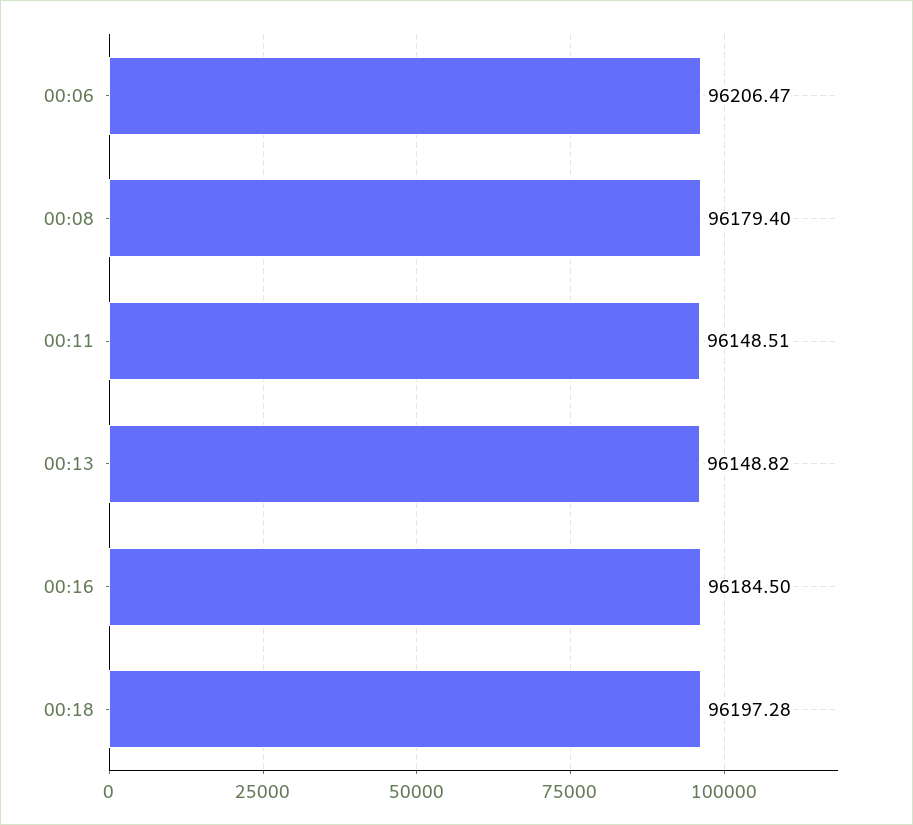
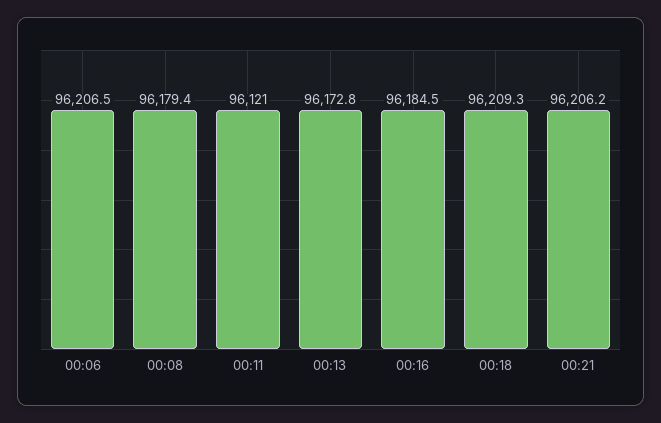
00:11: 96148.51 -> 96121
00:13: 96148.82 -> 96172.8
00:18: 96197.28 -> 96209.3
00:21: none -> 96206.2

